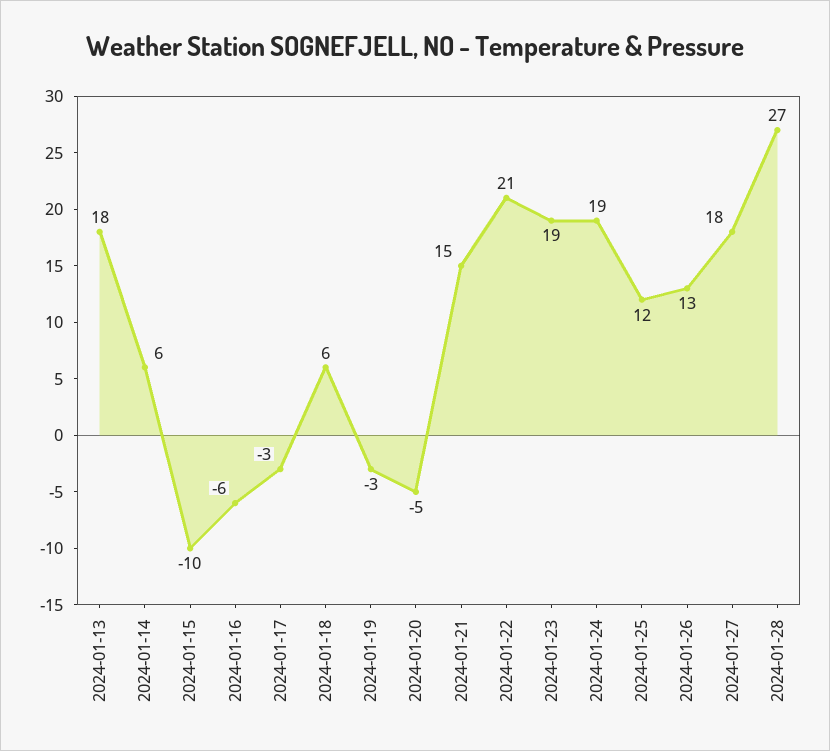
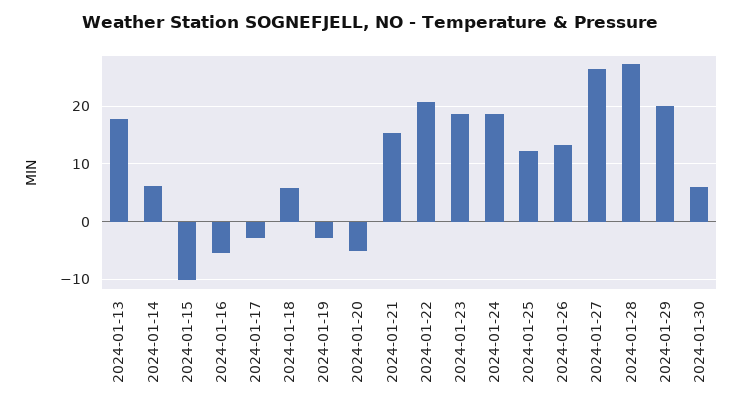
2024-01-27: 18 -> 26
2024-01-29: none -> 20
2024-01-30: none -> 6

